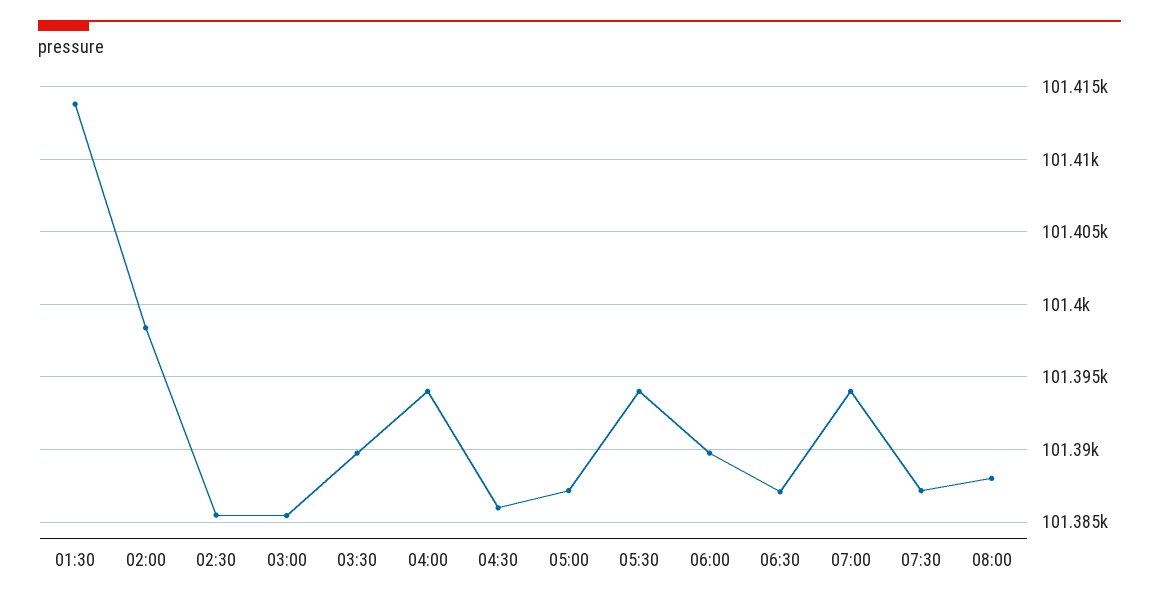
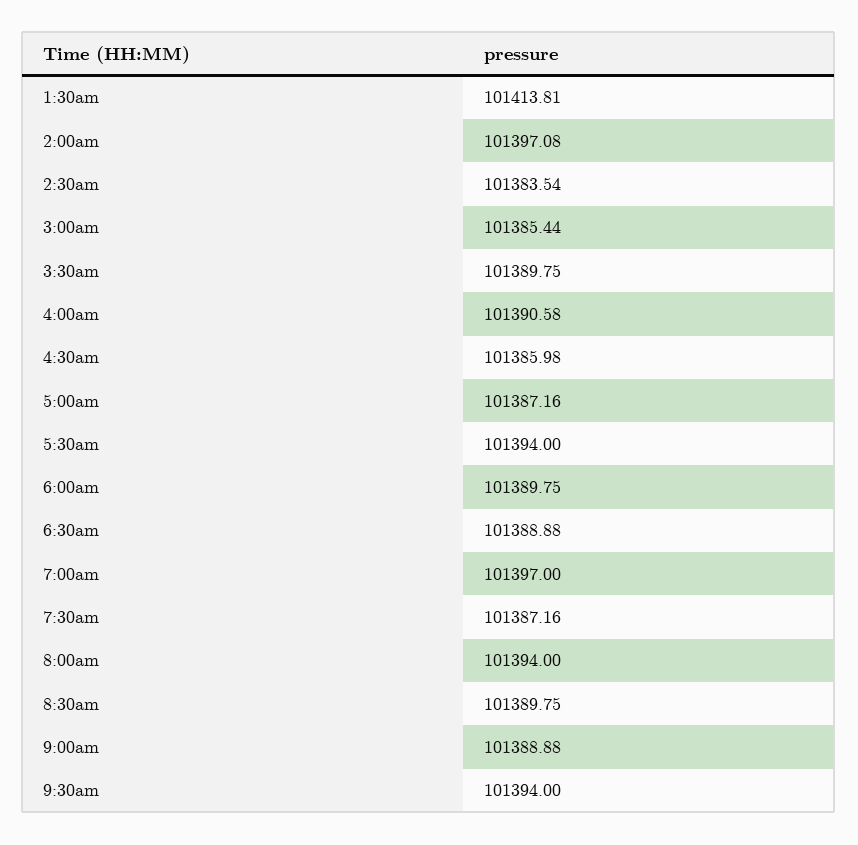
02:00: 101398.5 -> 101397.08
02:30: 101385.5 -> 101383.54
04:00: 101394 -> 101390.58
06:30: 101387 -> 101388.88
07:00: 101394 -> 101397
08:00: 101388 -> 101394
8:30am: none -> 101389.75
9:00am: none -> 101388.88
9:30am: none -> 101394

